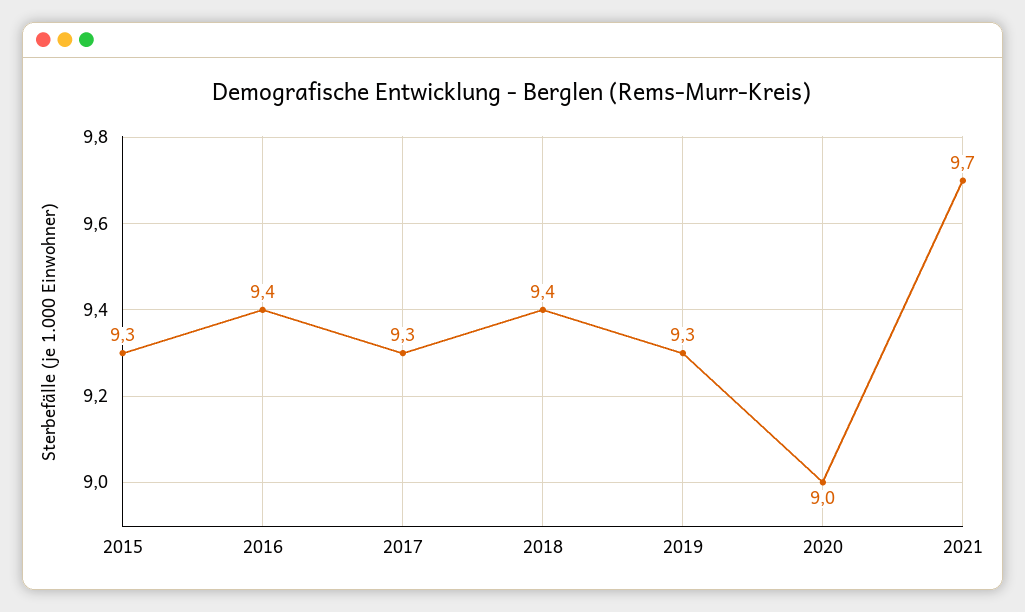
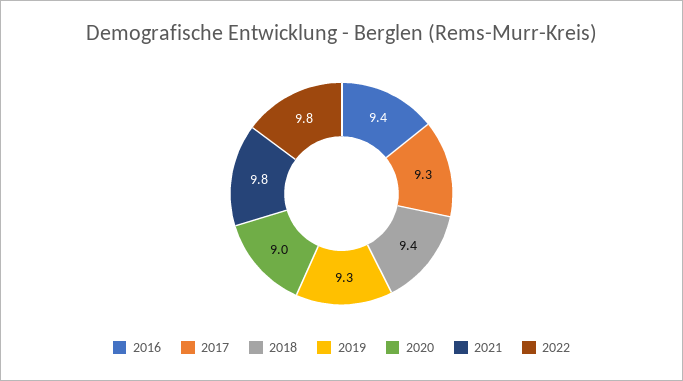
2015: 9.3 -> none
2021: 9.7 -> 9.8
2022: none -> 9.8

